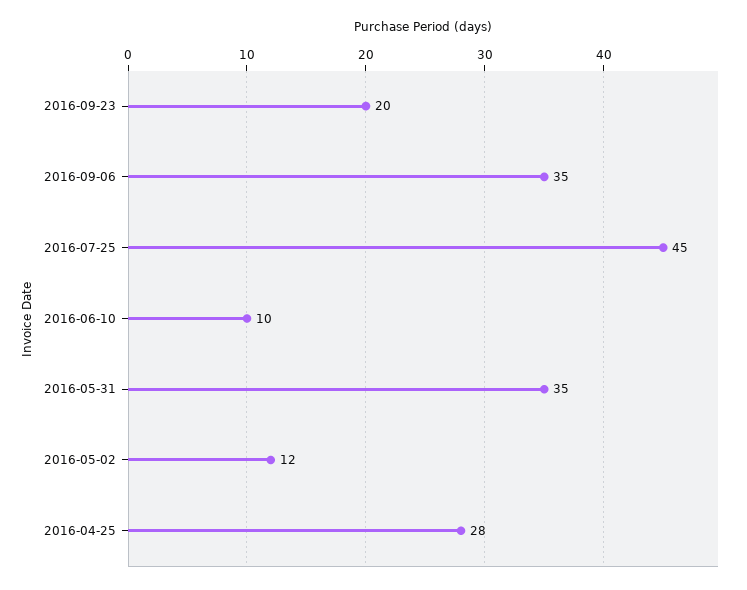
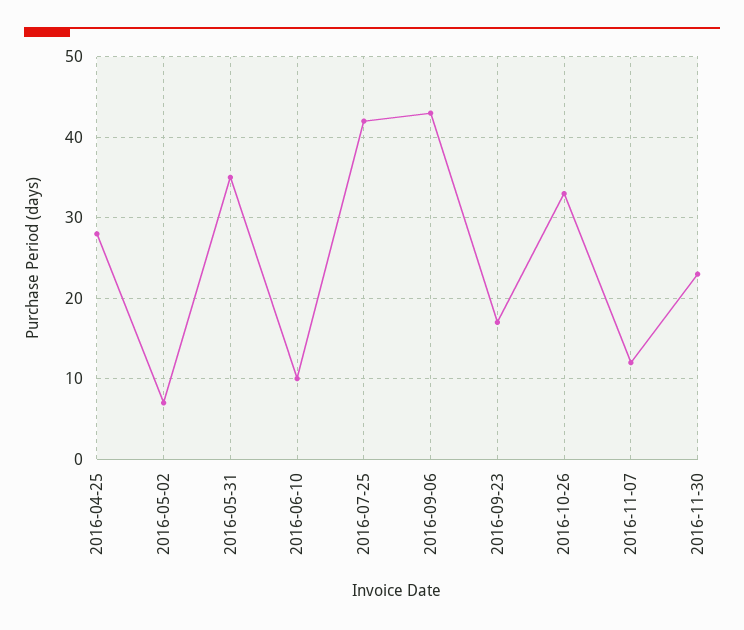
2016-09-23: 20 -> 17
2016-09-06: 35 -> 43
2016-07-25: 45 -> 42
2016-05-02: 12 -> 7
2016-10-26: none -> 33
2016-11-07: none -> 12
2016-11-30: none -> 23

